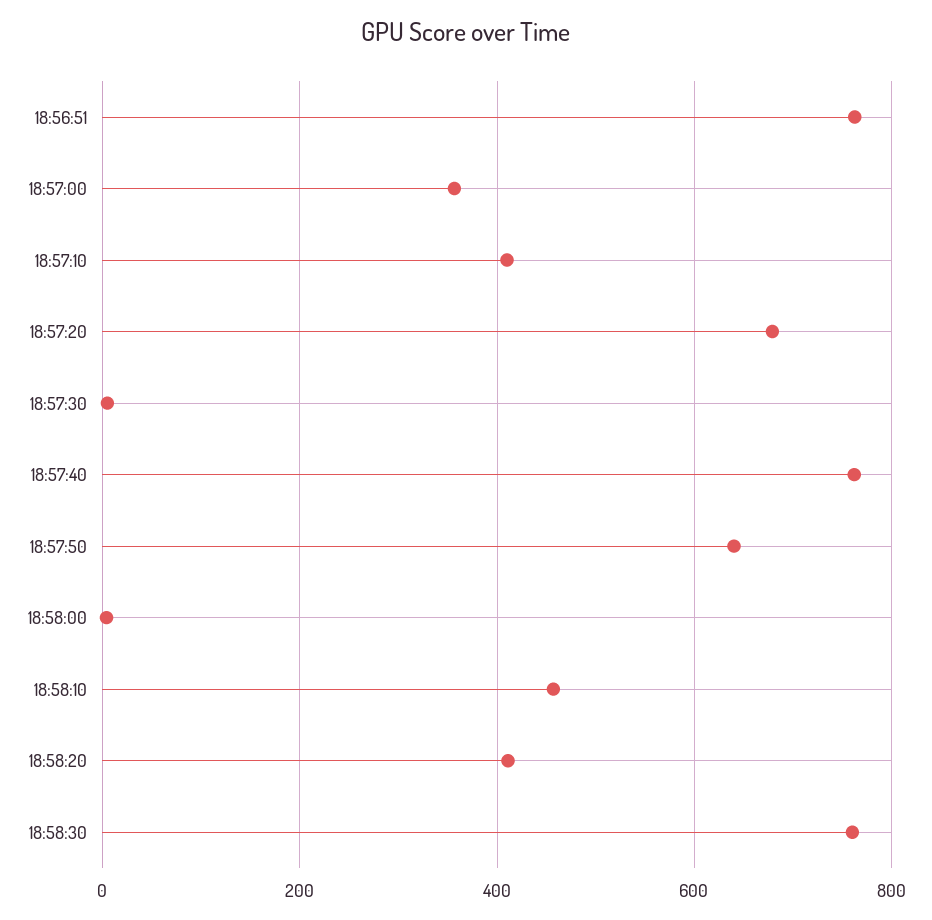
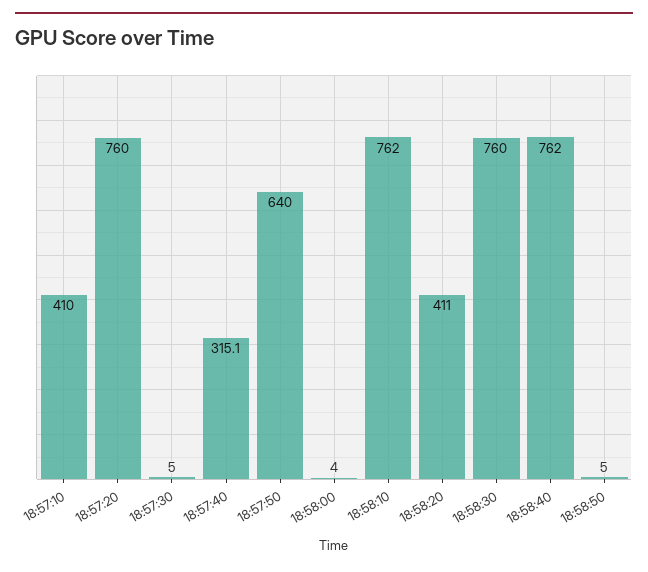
18:56:51: 760 -> none
18:57:00: 360 -> none
18:57:20: 680 -> 760
18:57:40: 760 -> 315.1
18:58:10: 460 -> 762
18:58:40: none -> 762
18:58:50: none -> 5

